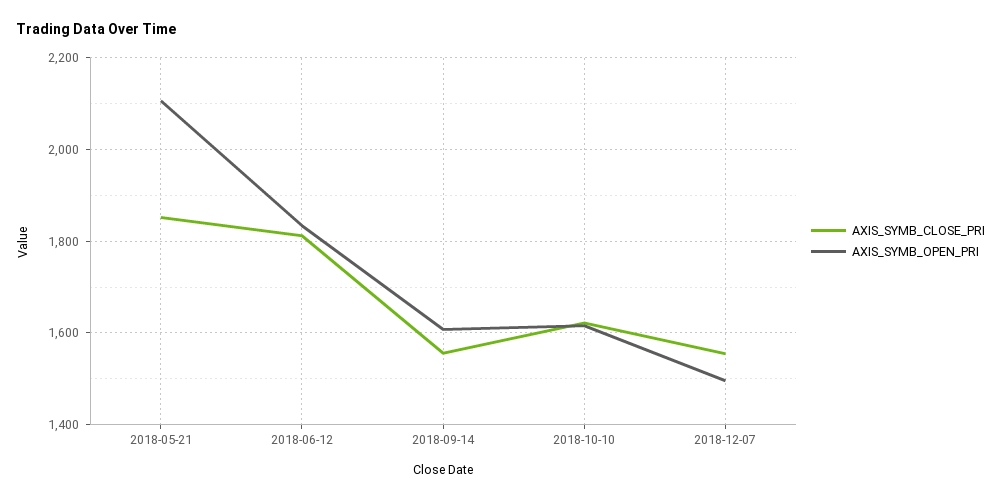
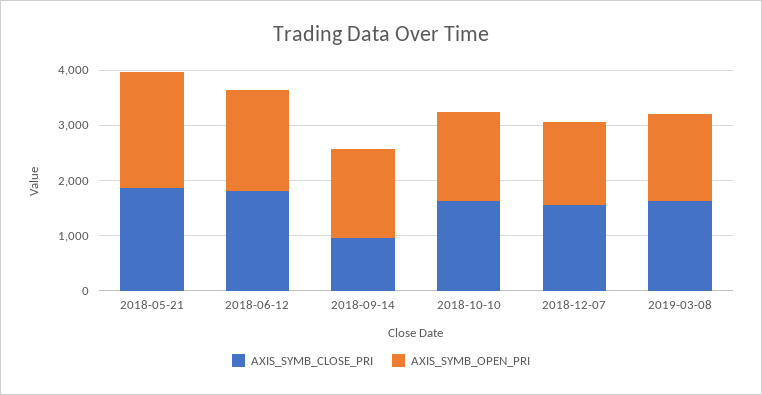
AXIS_SYMB_CLOSE_PRI, 2018-09-14: 1560 -> 1000
AXIS_SYMB_CLOSE_PRI, 2019-03-08: none -> 1600
AXIS_SYMB_OPEN_PRI, 2019-03-08: none -> 1600

